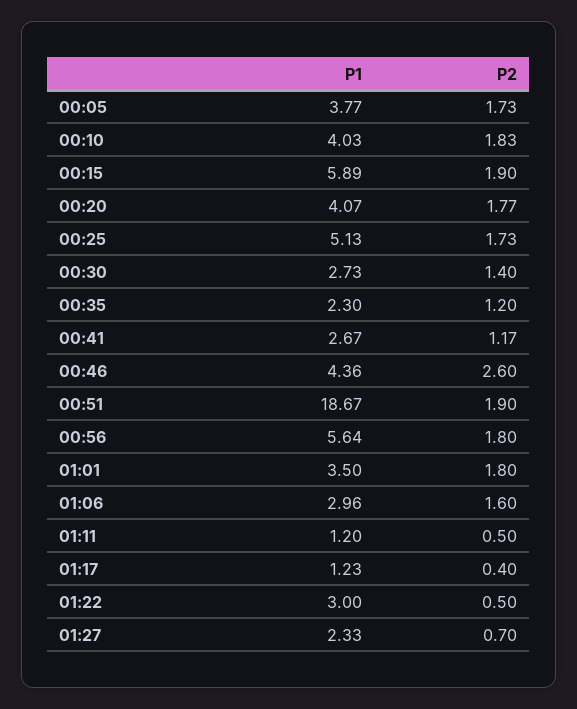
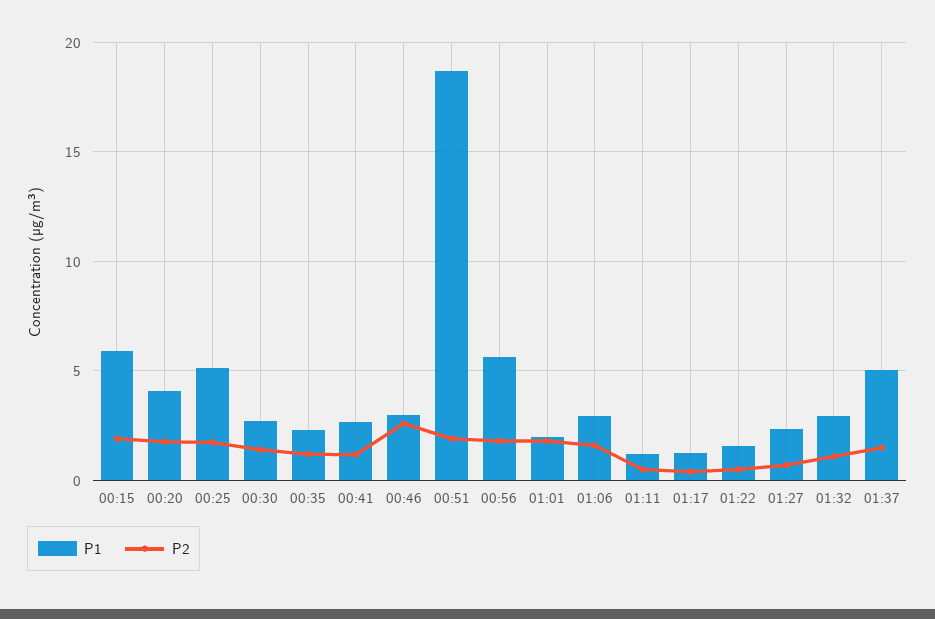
P1, 00:05: 3.77 -> none
P2, 00:05: 1.73 -> none
P1, 00:10: 4.03 -> none
P2, 00:10: 1.83 -> none
P1, 00:46: 4.36 -> 3
P1, 01:01: 3.5 -> 2
P1, 01:22: 3 -> 1.5
P1, 01:32: none -> 3
P2, 01:32: none -> 1
P1, 01:37: none -> 5
P2, 01:37: none -> 1.5

